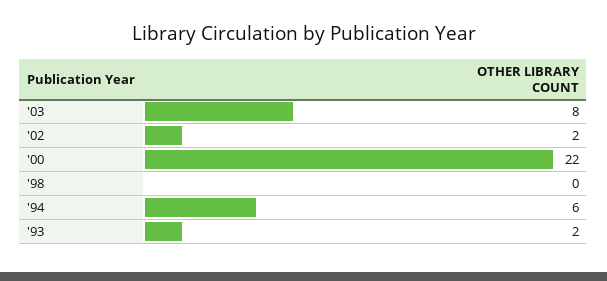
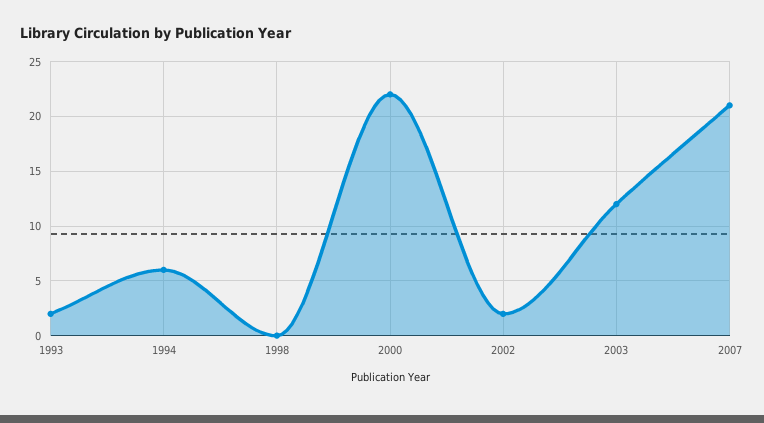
'03: 8 -> 12
2007: none -> 21

